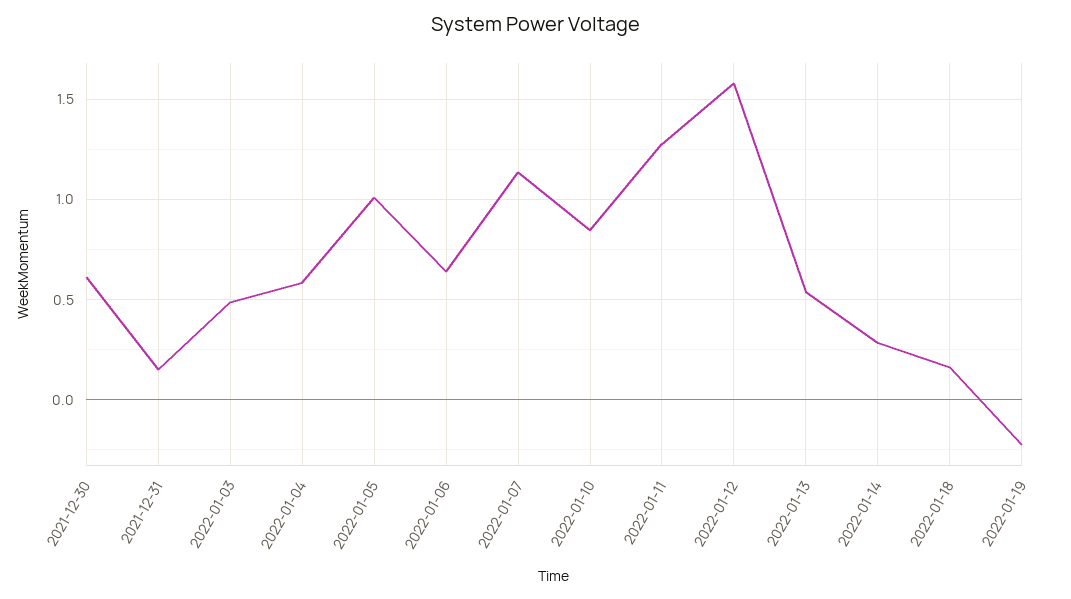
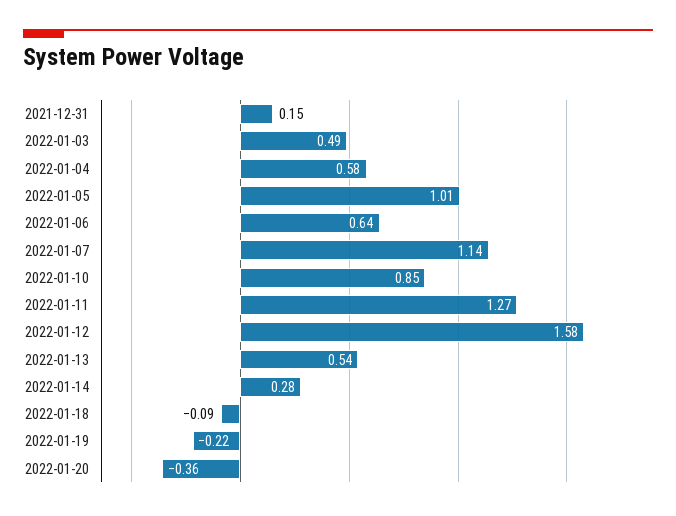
2021-12-30: 0.6 -> none
2022-01-18: 0.15 -> -0.09
2022-01-20: none -> -0.36

